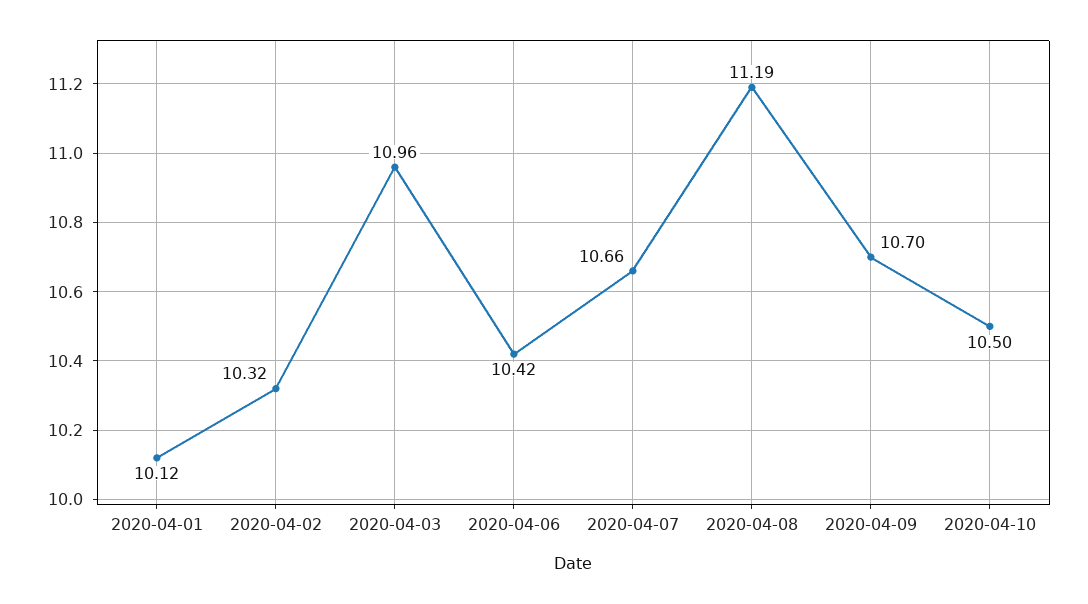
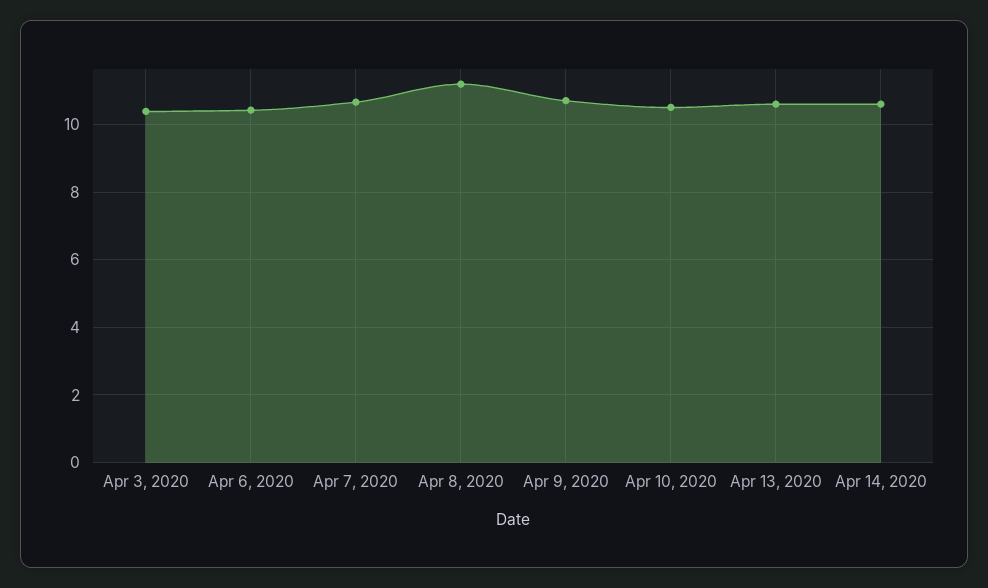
2020-04-01: 10.12 -> none
2020-04-02: 10.32 -> none
2020-04-03: 10.96 -> 10.4
Apr 13, 2020: none -> 10.6
Apr 14, 2020: none -> 10.6

